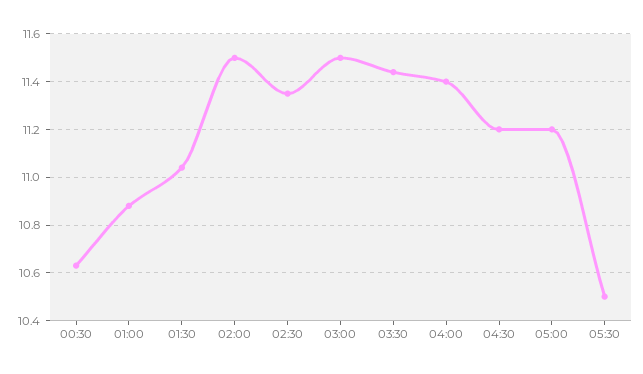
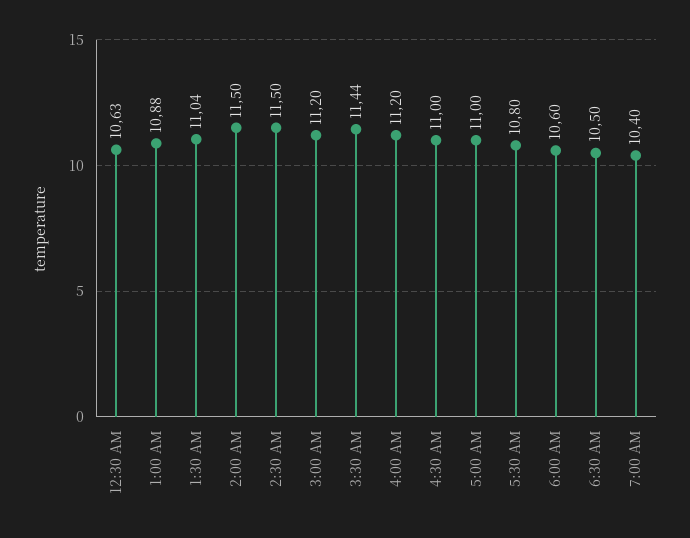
02:30: 11.35 -> 11.5
03:00: 11.5 -> 11.2
04:00: 11.4 -> 11.2
04:30: 11.2 -> 11
05:00: 11.2 -> 11
05:30: 10.5 -> 10.8
6:00 AM: none -> 10.6
6:30 AM: none -> 10.5
7:00 AM: none -> 10.4

